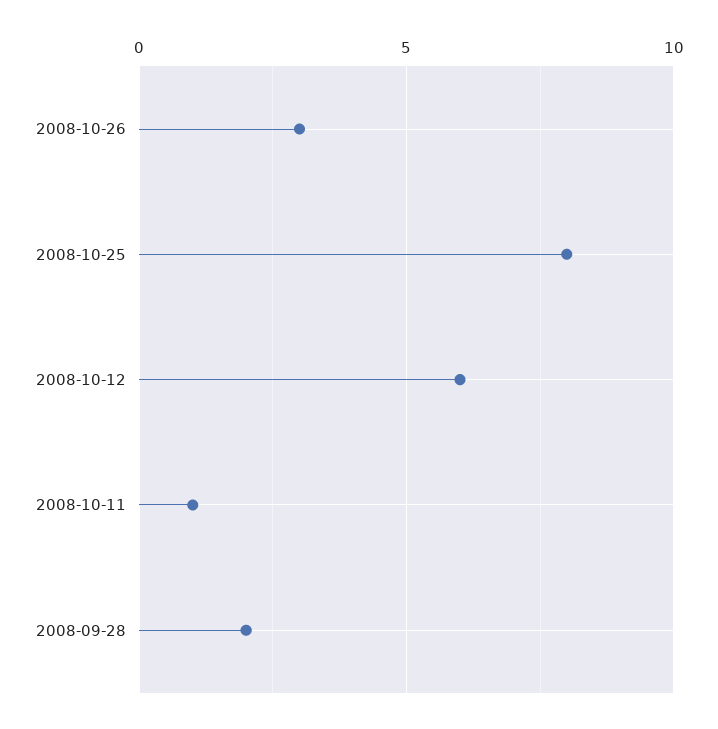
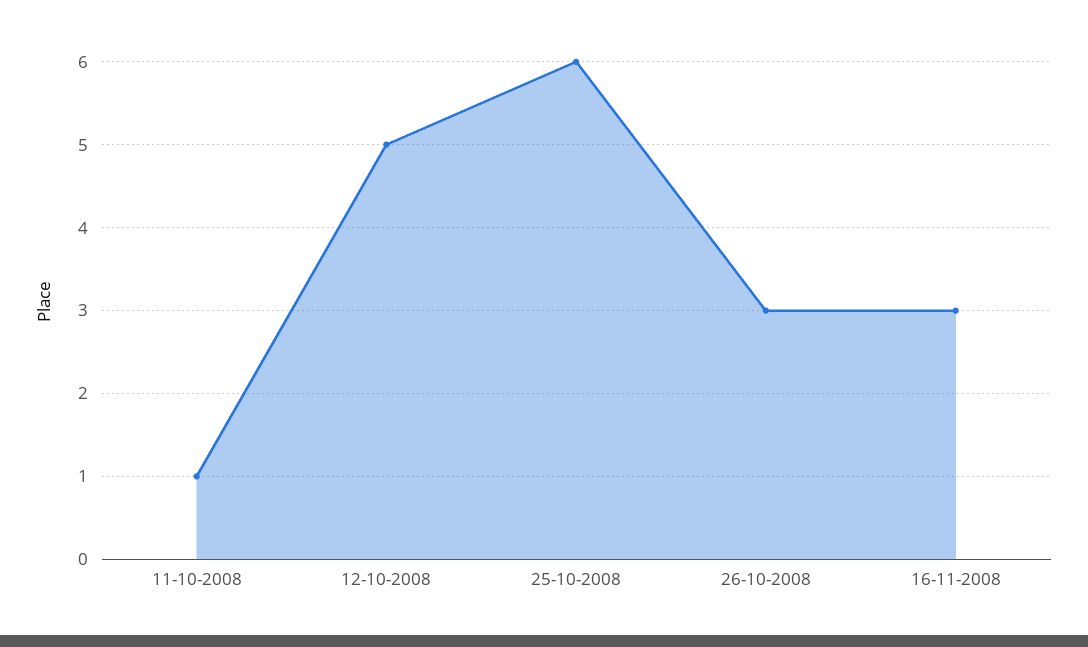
2008-10-25: 8 -> 6
2008-10-12: 6 -> 5
2008-09-28: 2 -> none
16-11-2008: none -> 3

